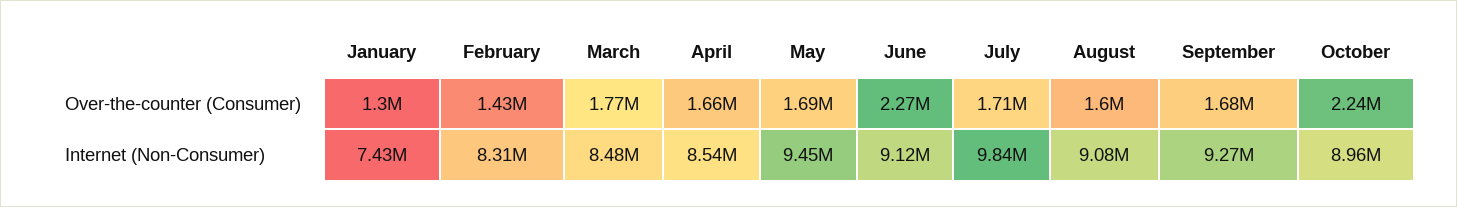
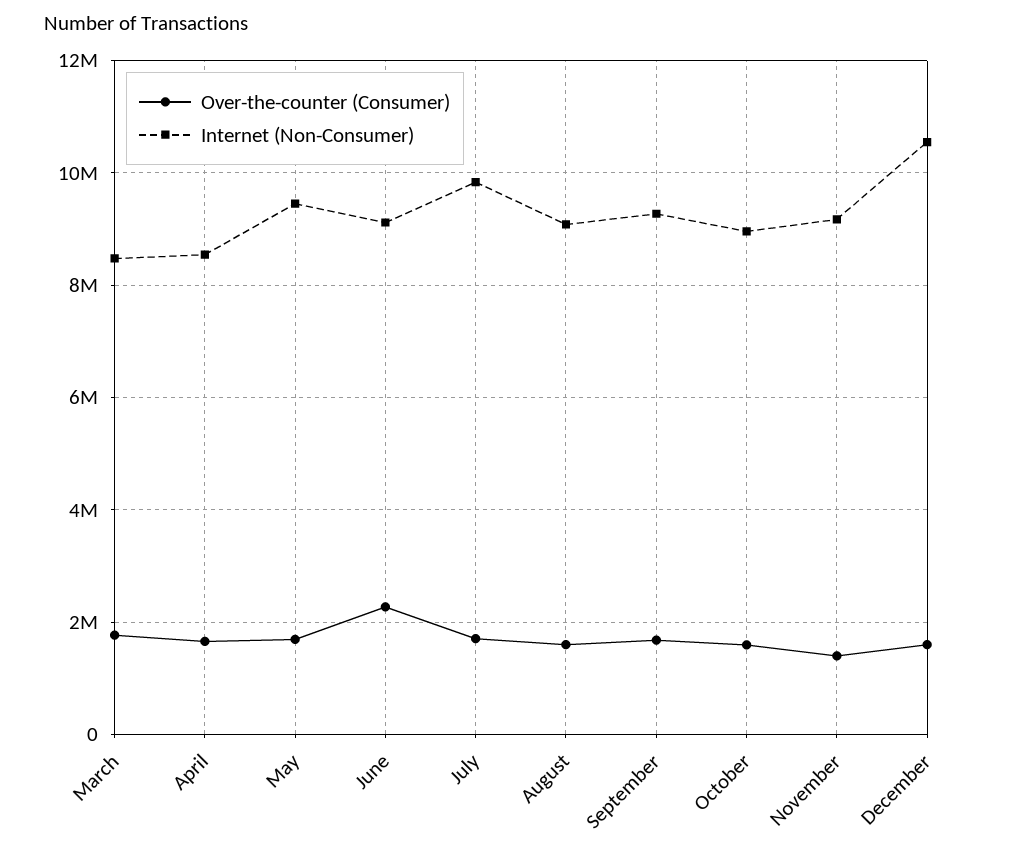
Over-the-counter (Consumer), January: 1300000 -> none
Over-the-counter (Consumer), February: 1430000 -> none
Over-the-counter (Consumer), October: 2240000 -> 1600000
Internet (Non-Consumer), January: 7430000 -> none
Internet (Non-Consumer), February: 8310000 -> none
Over-the-counter (Consumer), November: none -> 1400000
Internet (Non-Consumer), November: none -> 9200000
Over-the-counter (Consumer), December: none -> 1600000
Internet (Non-Consumer), December: none -> 10600000

